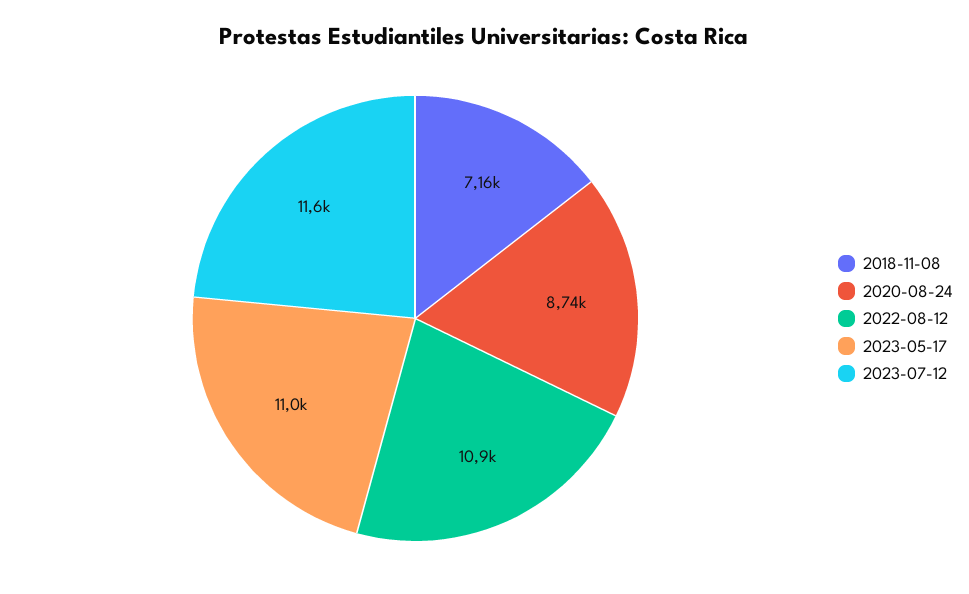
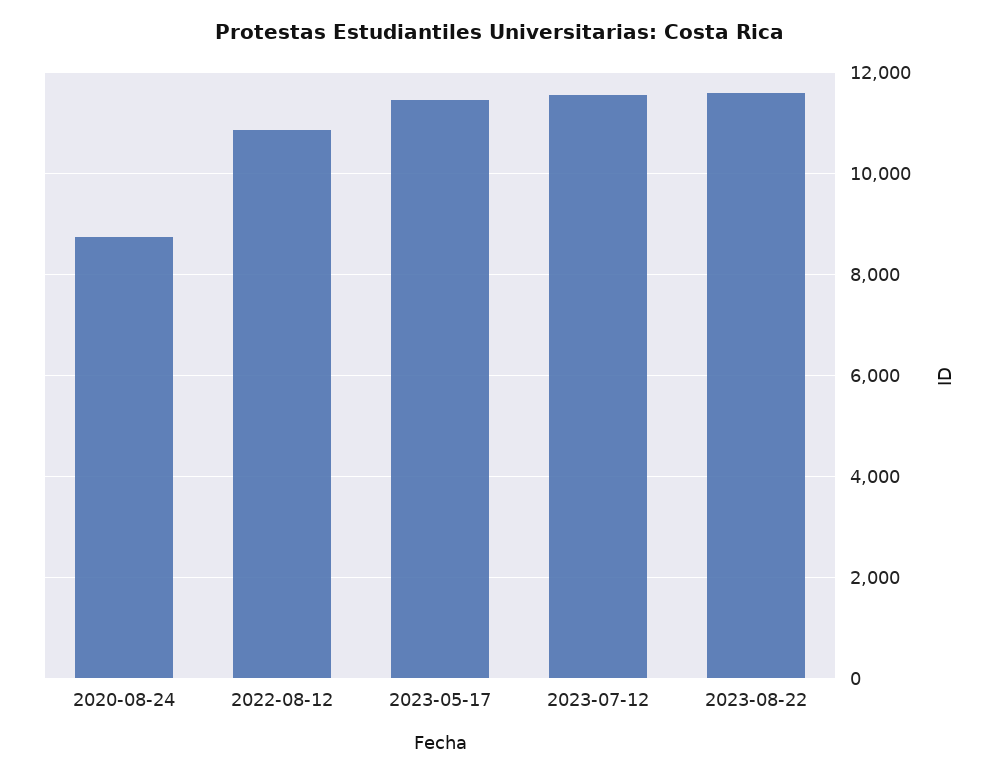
2018-11-08: 7160 -> none
2023-05-17: 11000 -> 11400
2023-08-22: none -> 11600

